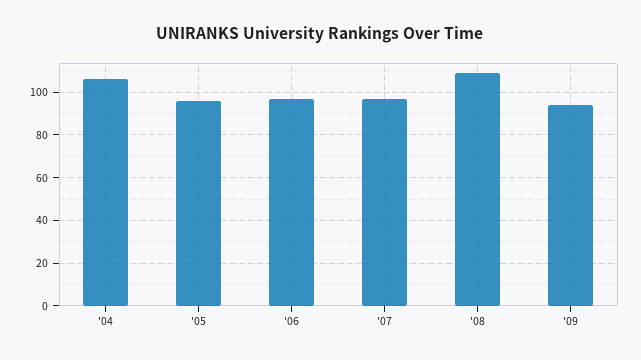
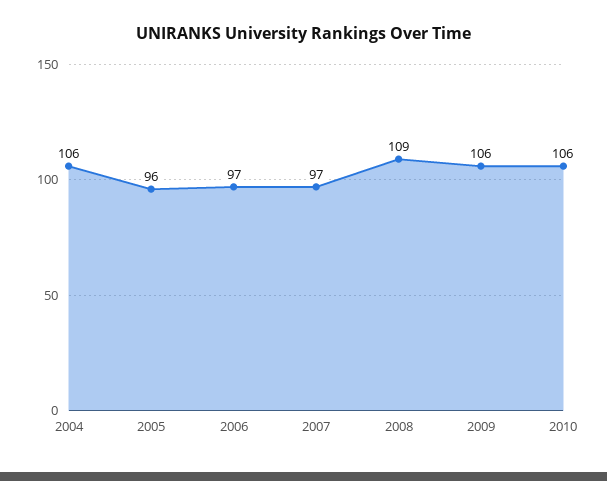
'09: 95 -> 106
2010: none -> 106

